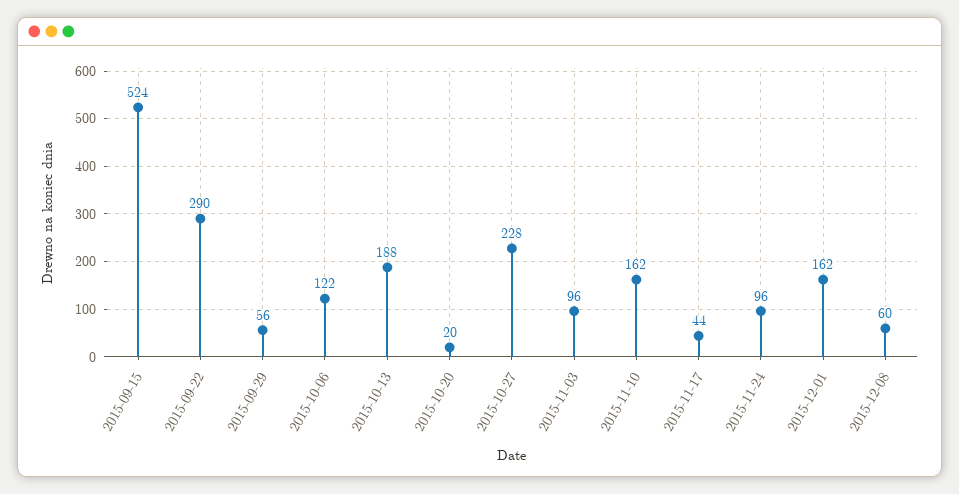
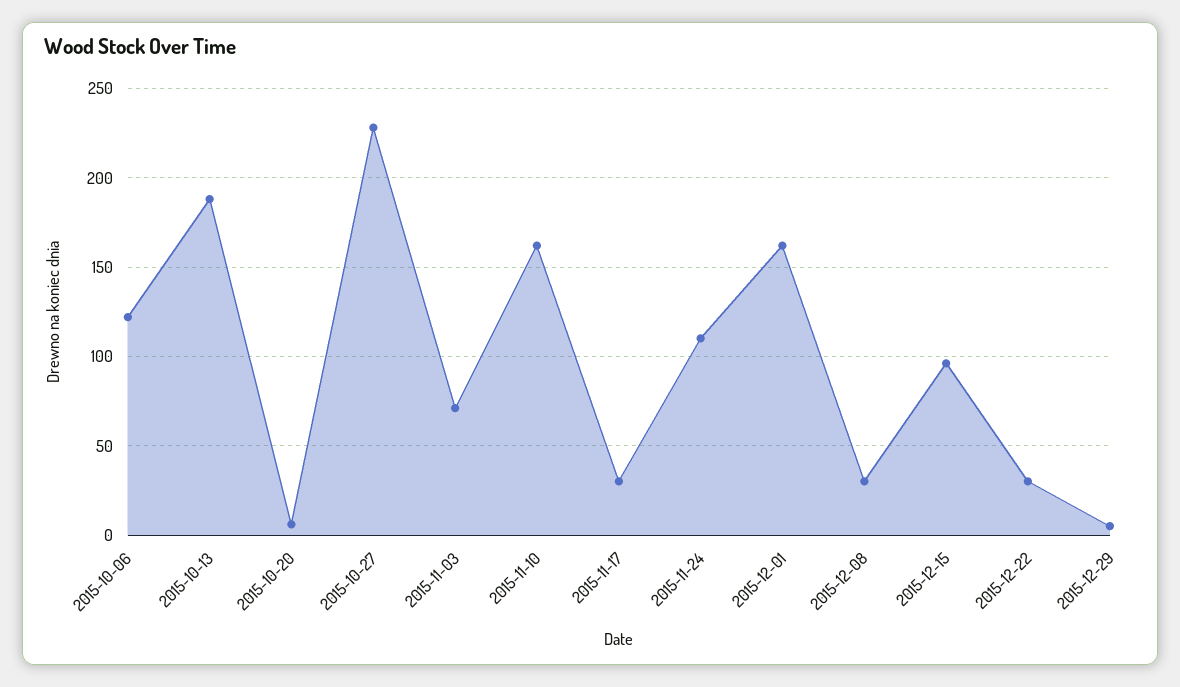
2015-09-15: 524 -> none
2015-09-22: 290 -> none
2015-09-29: 56 -> none
2015-10-20: 20 -> 5
2015-11-03: 96 -> 70
2015-11-17: 44 -> 30
2015-11-24: 96 -> 110
2015-12-08: 60 -> 30
2015-12-15: none -> 95
2015-12-22: none -> 30
2015-12-29: none -> 5

